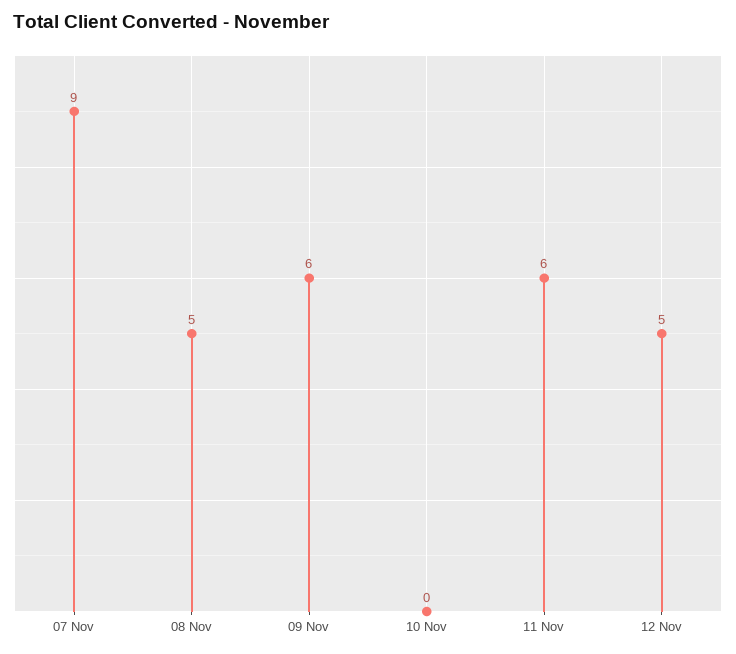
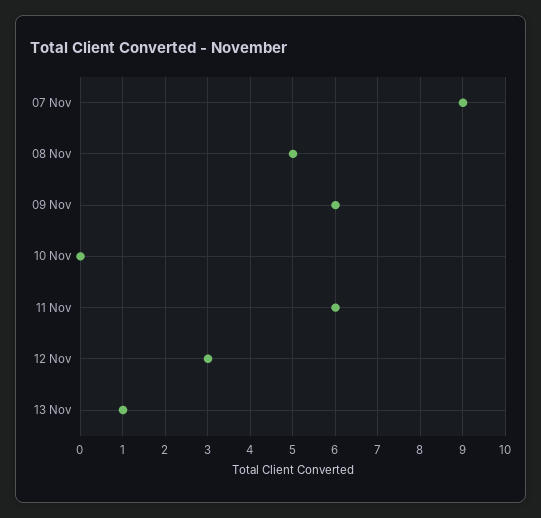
12 Nov: 5 -> 3
13 Nov: none -> 1

